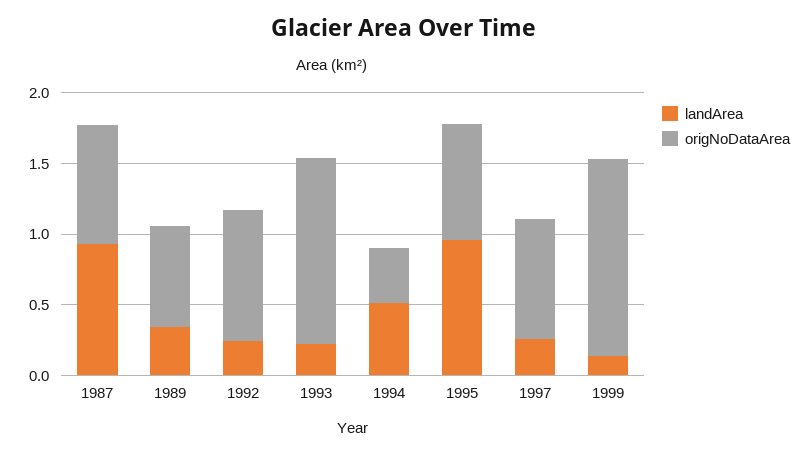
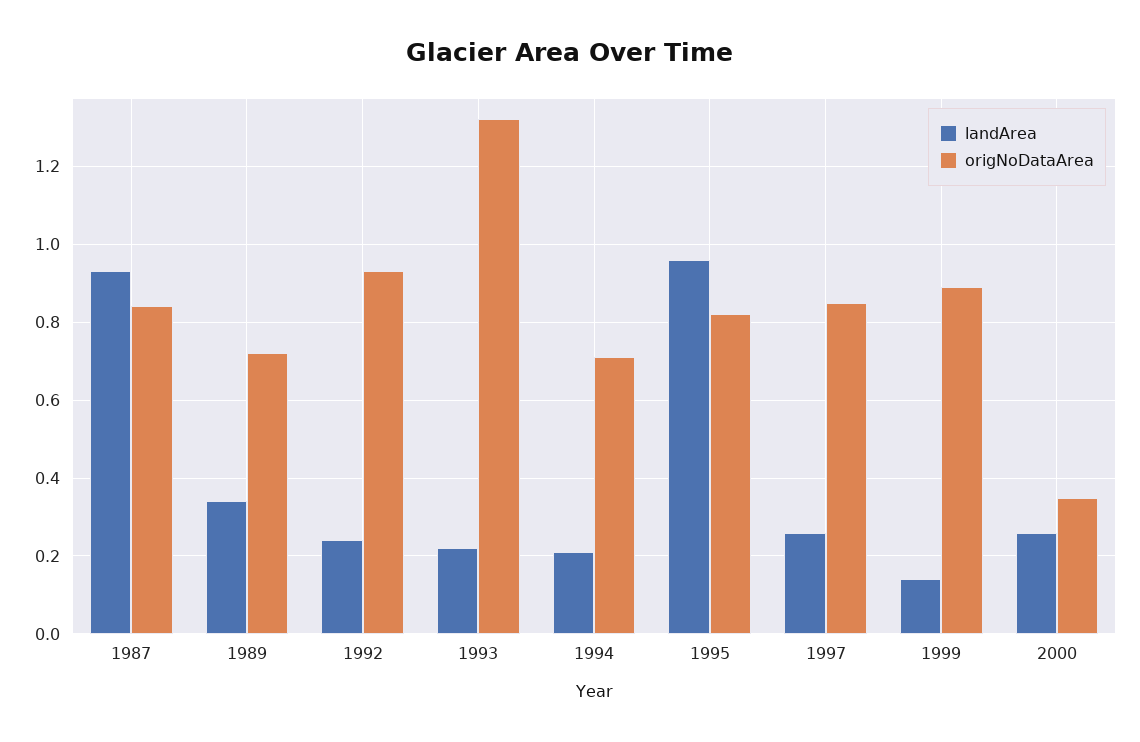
landArea, 1994: 0.5 -> 0.2
origNoDataArea, 1994: 0.4 -> 0.7
origNoDataArea, 1999: 1.4 -> 0.9
landArea, 2000: none -> 0.25
origNoDataArea, 2000: none -> 0.35

